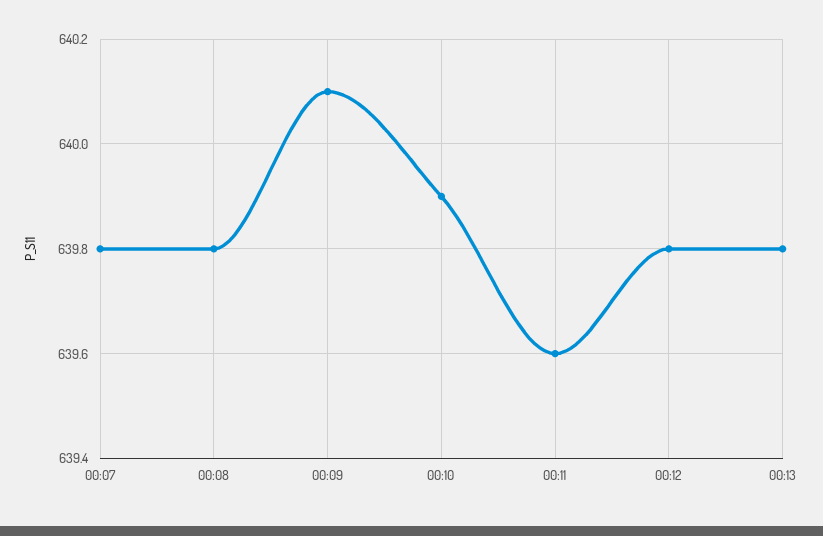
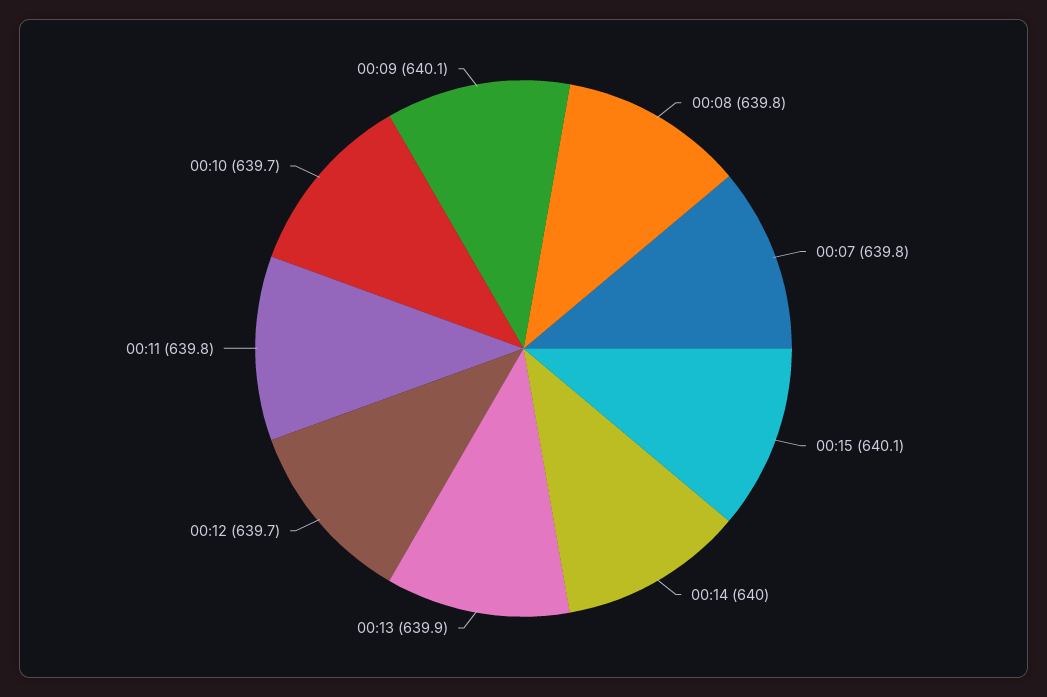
00:10: 639.9 -> 639.7
00:11: 639.6 -> 639.8
00:12: 639.8 -> 639.7
00:13: 639.8 -> 639.9
00:15: none -> 640.1
00:14: none -> 640

